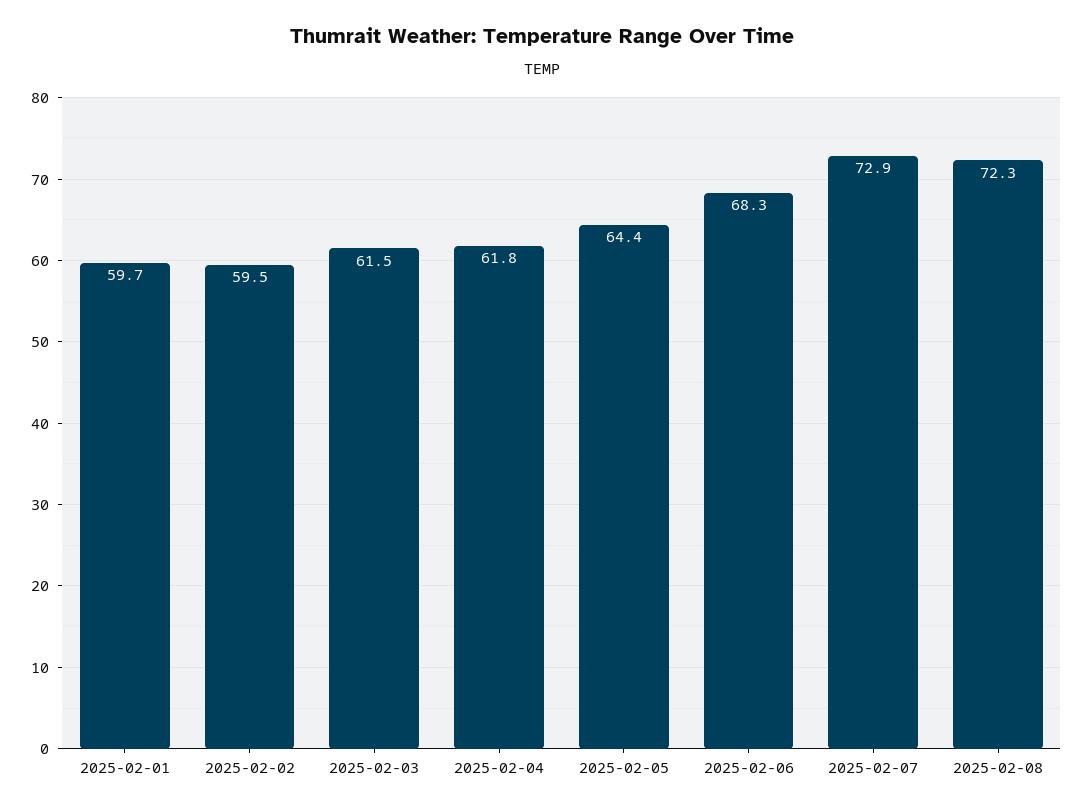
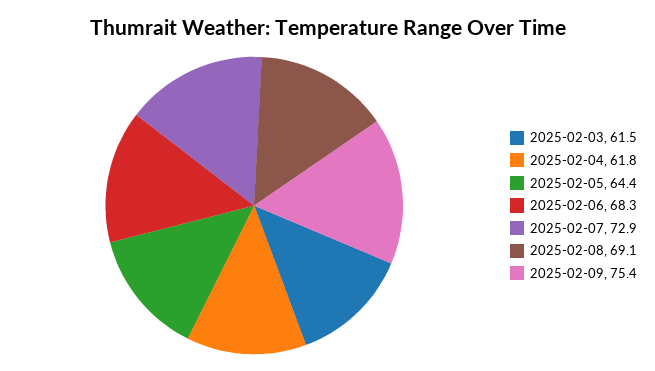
2025-02-01: 59.7 -> none
2025-02-02: 59.5 -> none
2025-02-08: 72.3 -> 69.1
2025-02-09: none -> 75.4

